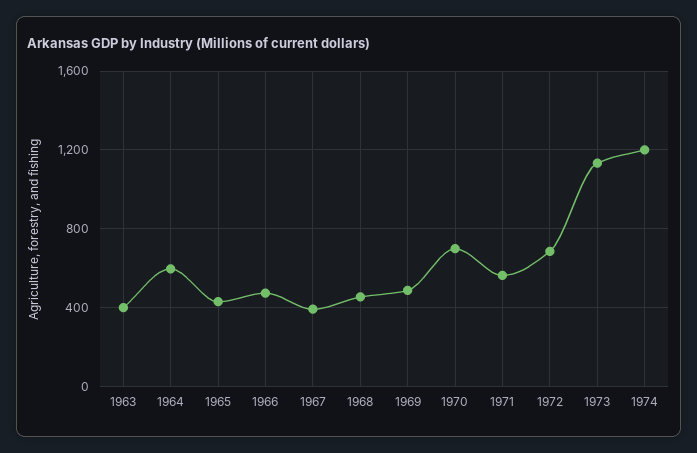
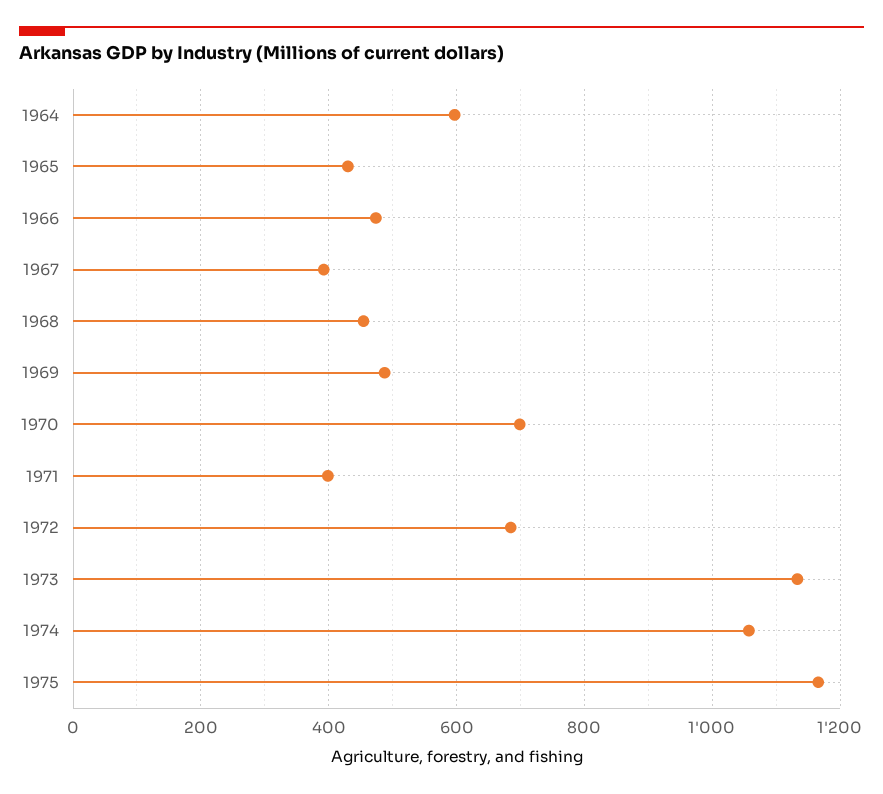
1963: 400 -> none
1971: 550 -> 400
1974: 1200 -> 1060
1975: none -> 1160

